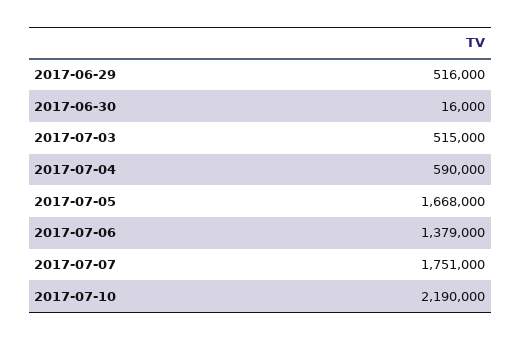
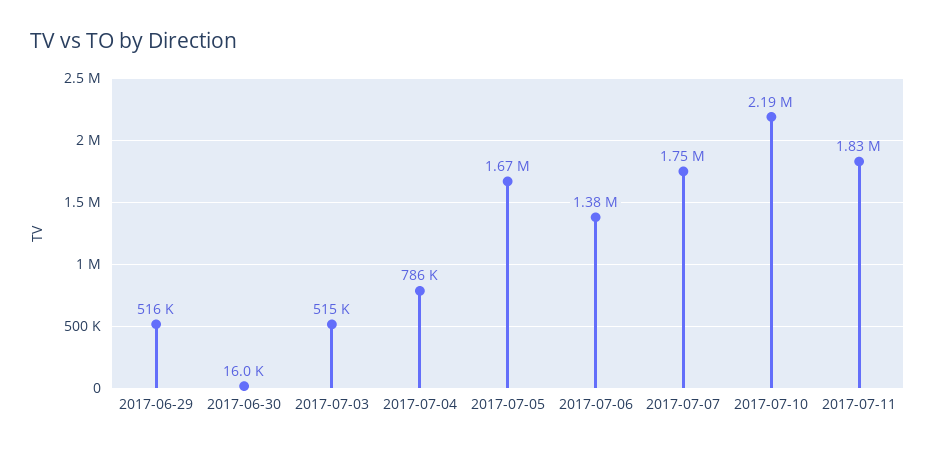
2017-07-04: 590000 -> 786000
2017-07-11: none -> 1830000

